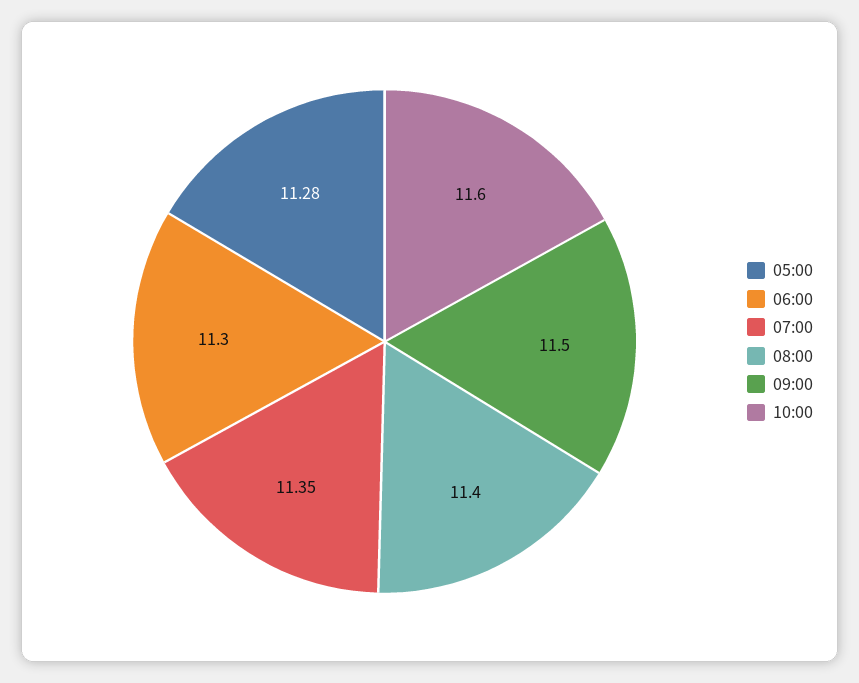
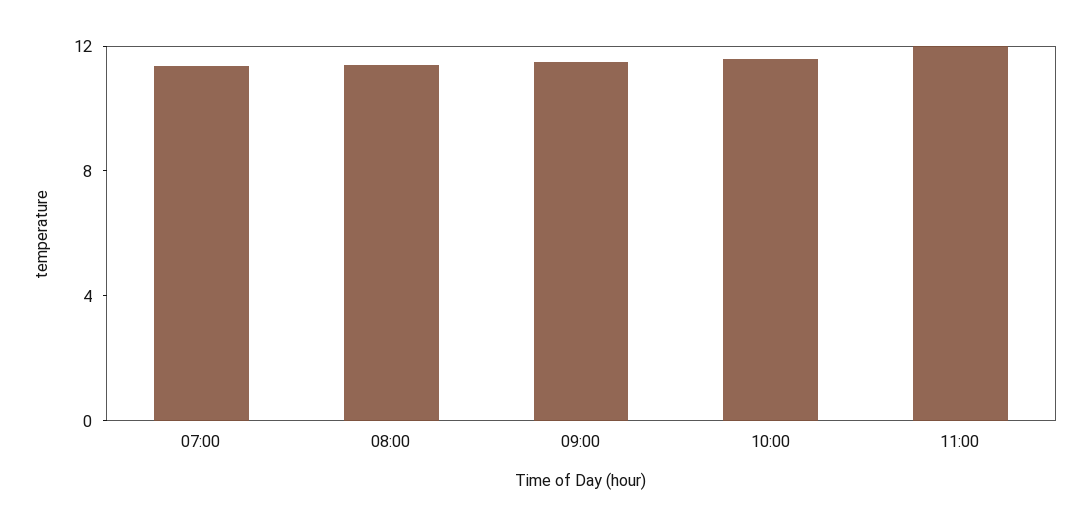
05:00: 11.28 -> none
06:00: 11.3 -> none
11:00: none -> 12

